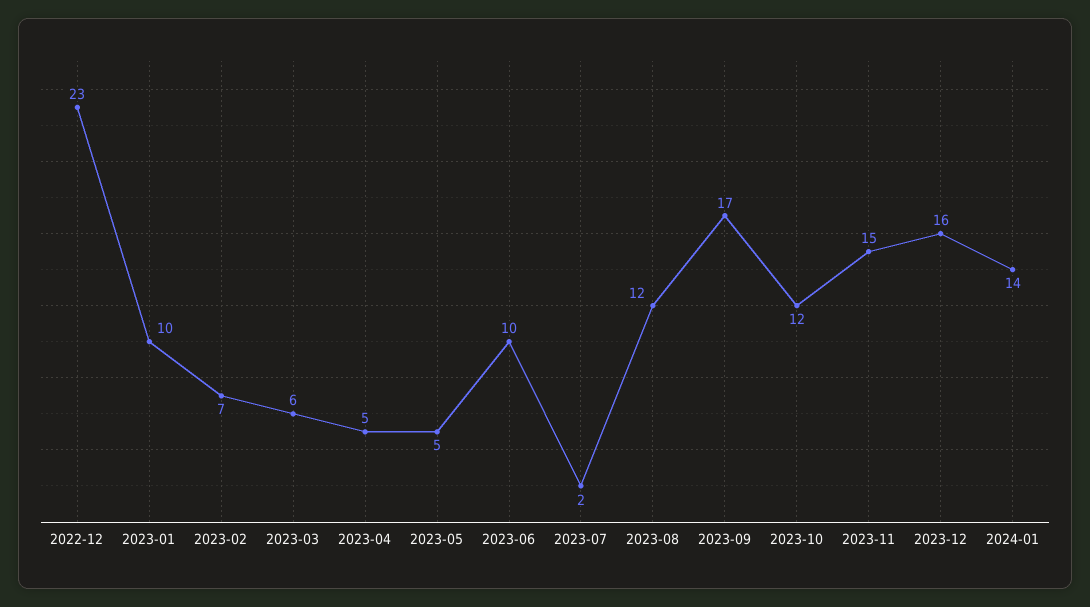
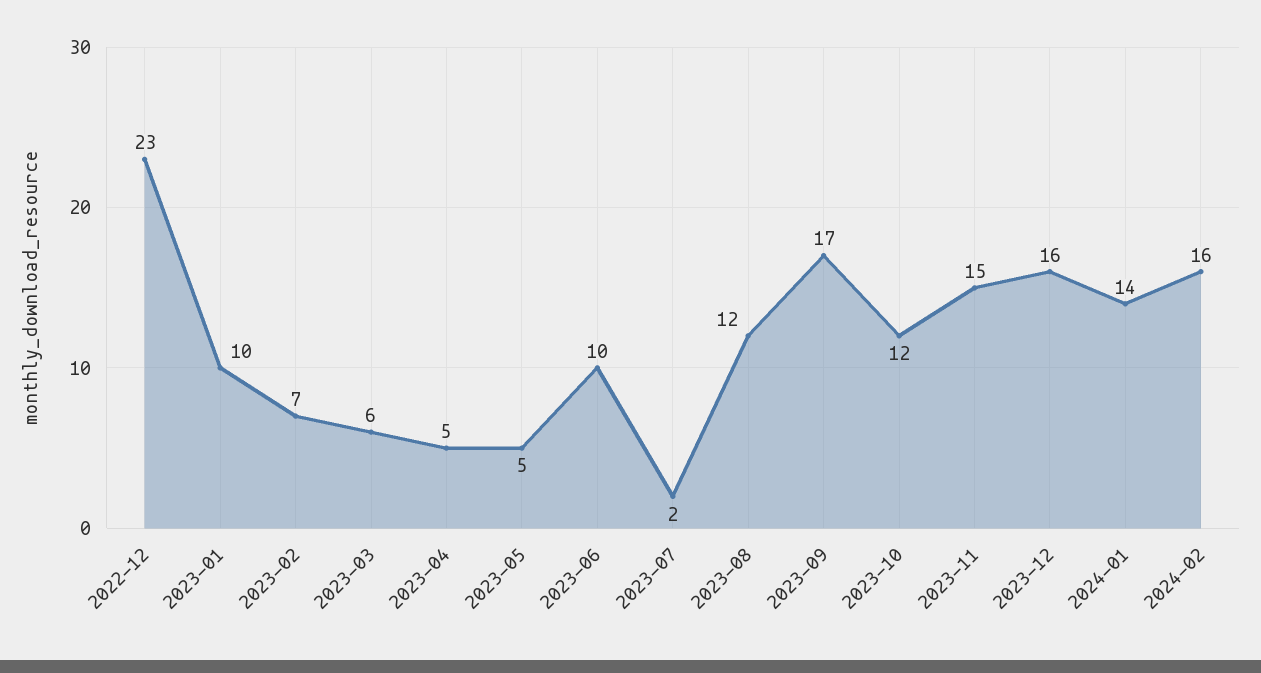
2024-02: none -> 16

